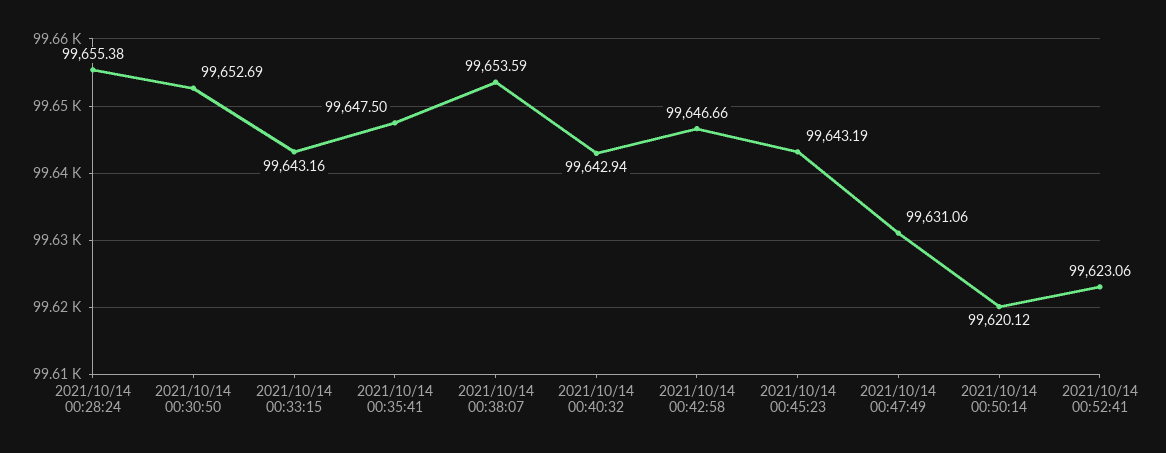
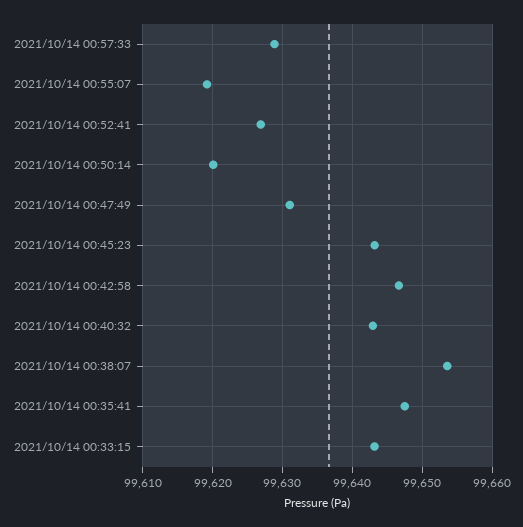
2021/10/14 00:28:24: 99655.38 -> none
2021/10/14 00:30:50: 99652.69 -> none
2021/10/14 00:52:41: 99623.06 -> 99627
2021/10/14 00:57:33: none -> 99629
2021/10/14 00:55:07: none -> 99619

